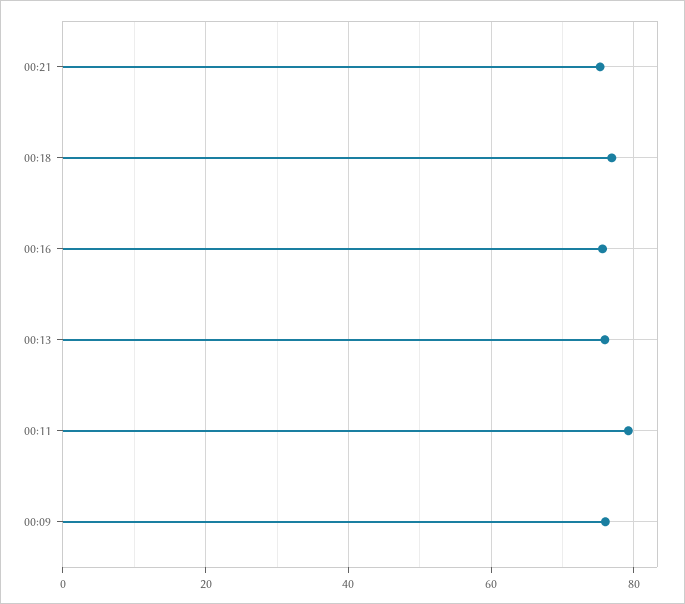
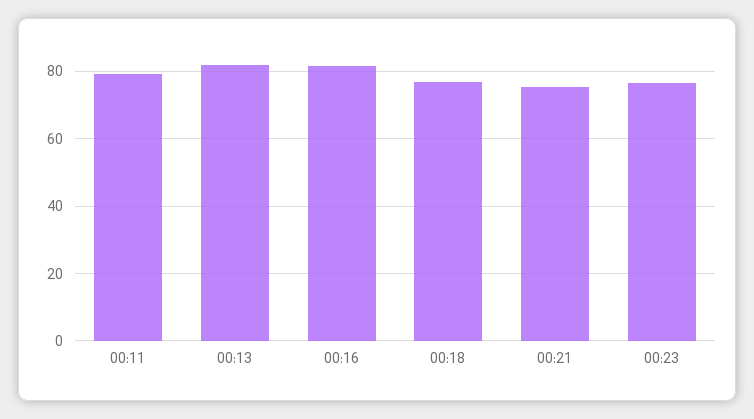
00:16: 76 -> 82
00:13: 76 -> 82
00:09: 76 -> none
00:23: none -> 76

